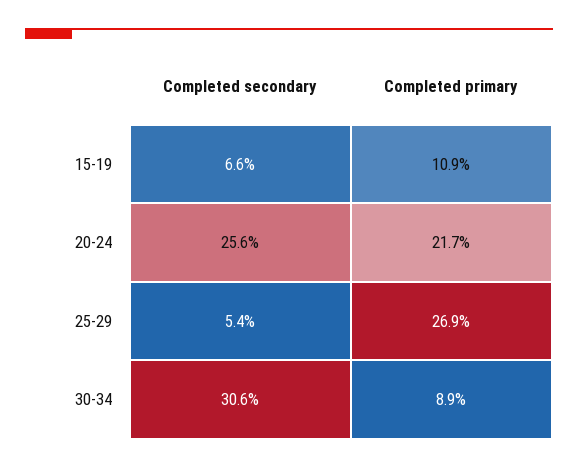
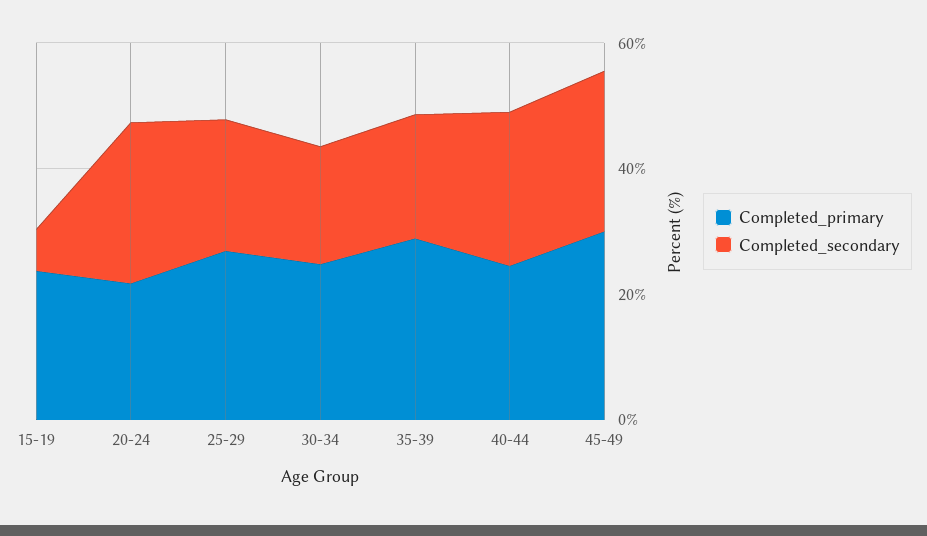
Completed primary, 15-19: 10.9 -> 25
Completed secondary, 25-29: 5.4 -> 20
Completed secondary, 30-34: 30.6 -> 20
Completed primary, 30-34: 8.9 -> 25
Completed primary, 35-39: none -> 30
Completed secondary, 35-39: none -> 20
Completed primary, 40-44: none -> 25
Completed secondary, 40-44: none -> 25
Completed primary, 45-49: none -> 30
Completed secondary, 45-49: none -> 25

